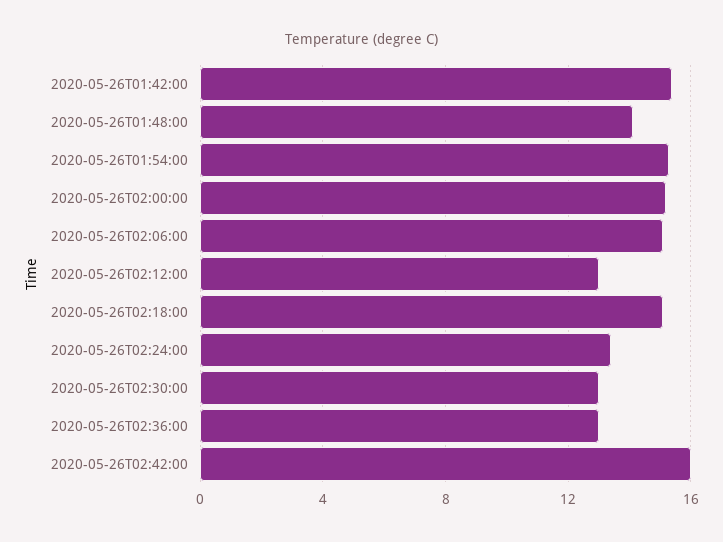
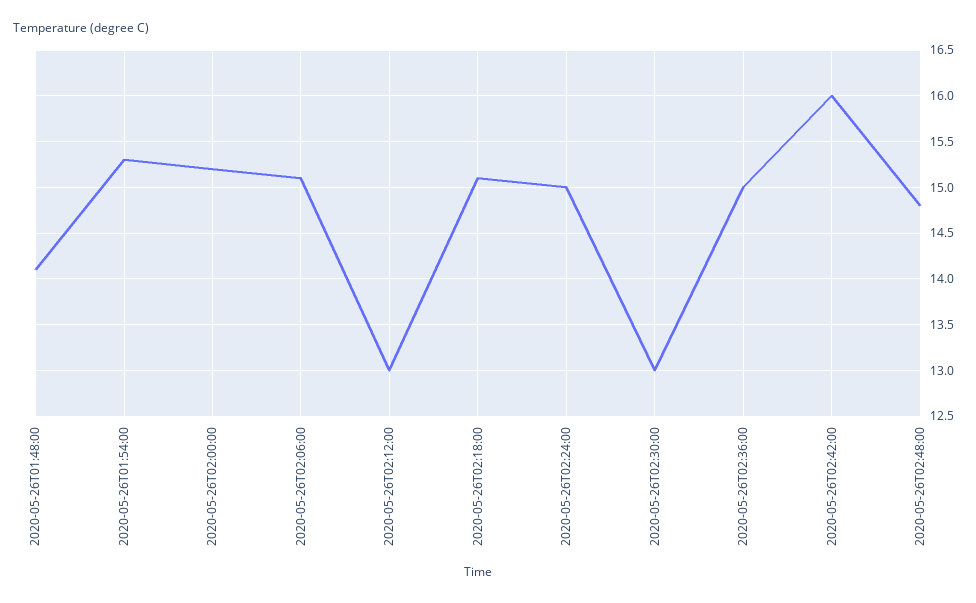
2020-05-26T01:42:00: 15.5 -> none
2020-05-26T02:24:00: 13.5 -> 15
2020-05-26T02:36:00: 13 -> 15
2020-05-26T02:48:00: none -> 14.8

